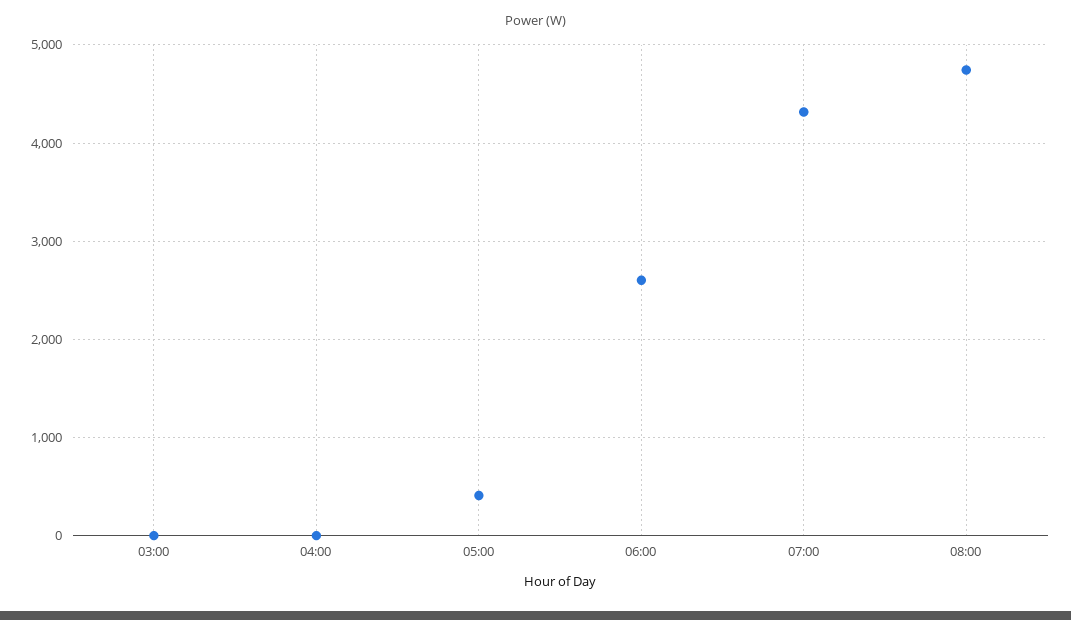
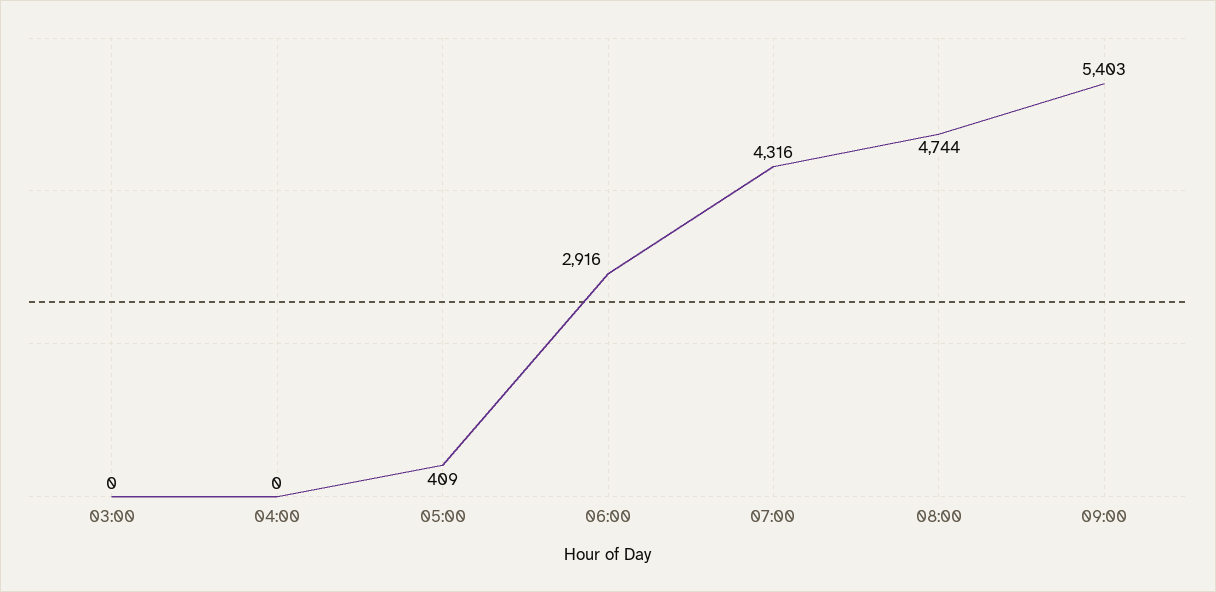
06:00: 2600 -> 2916
09:00: none -> 5403

